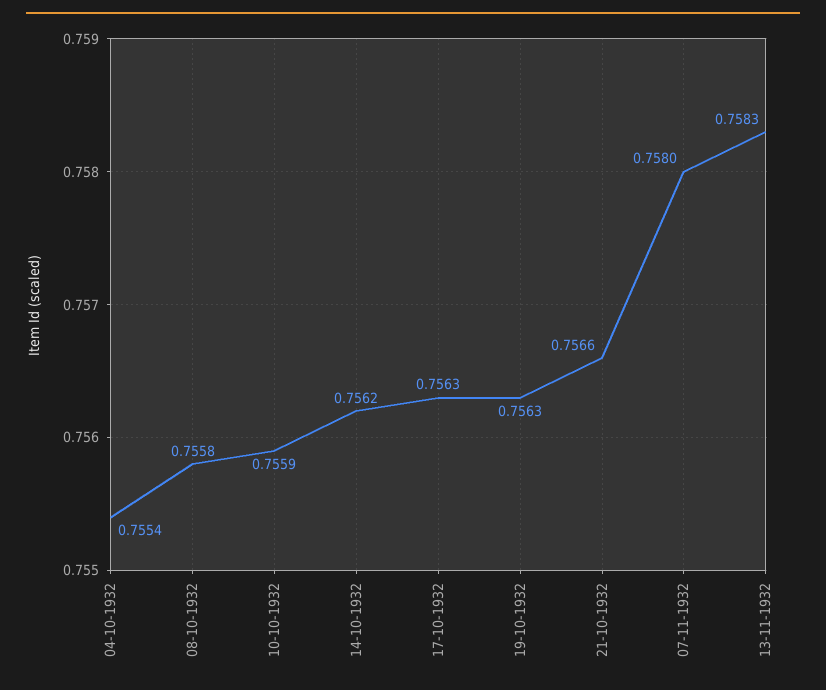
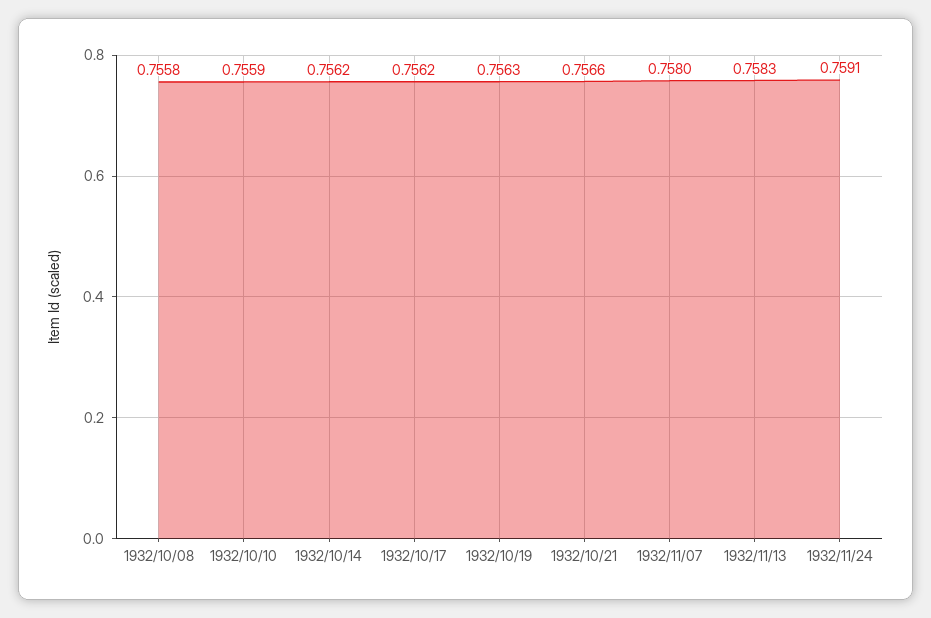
04-10-1932: 0.7554 -> none
17-10-1932: 0.7563 -> 0.7562
1932/11/24: none -> 0.7591

